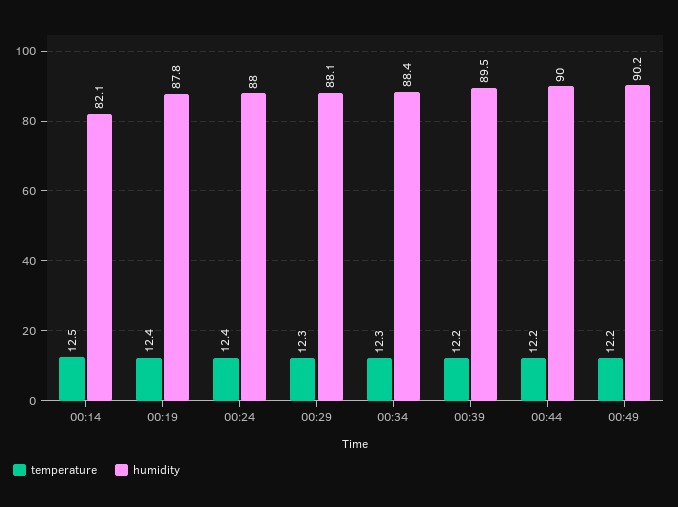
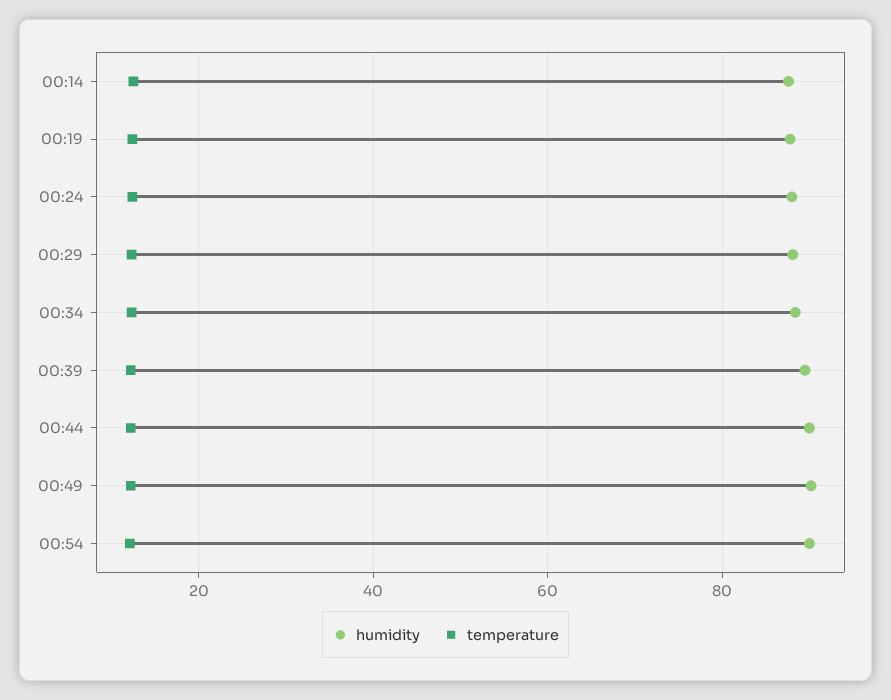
humidity, 00:14: 82.1 -> 88
humidity, 00:54: none -> 90
temperature, 00:54: none -> 12

